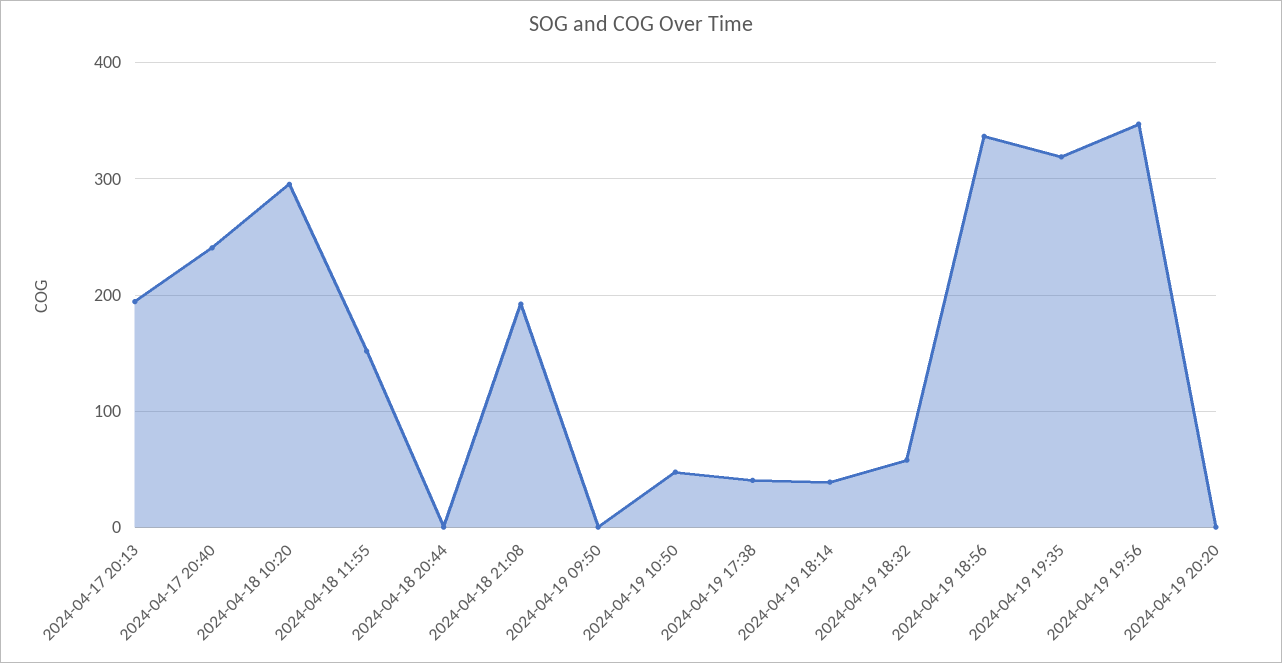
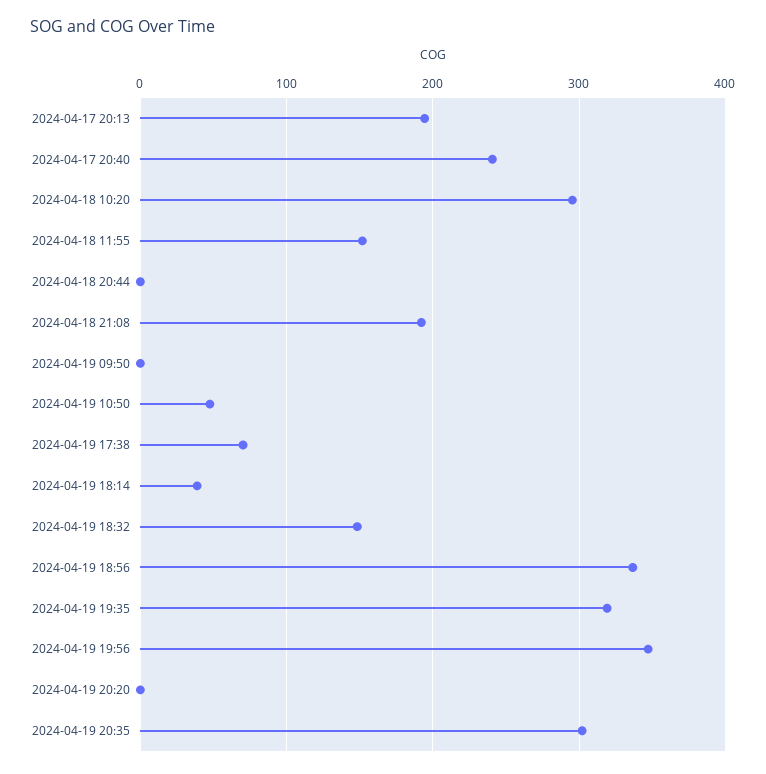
2024-04-19 17:38: 40 -> 70
2024-04-19 18:32: 60 -> 150
2024-04-19 20:35: none -> 300

